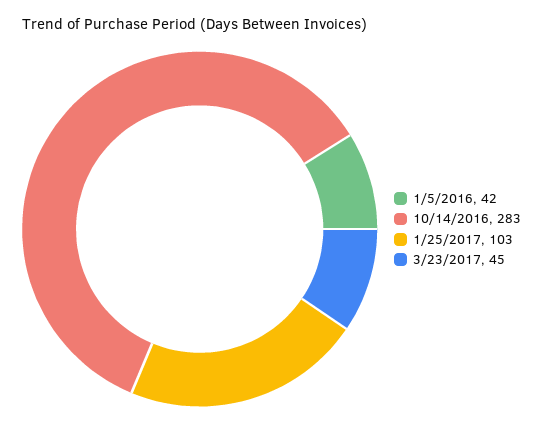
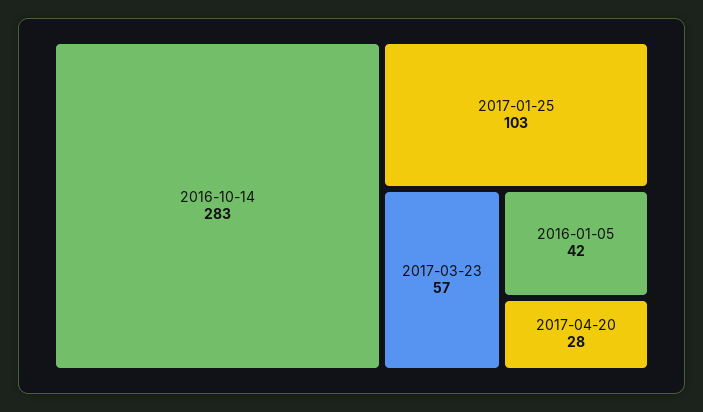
3/23/2017: 45 -> 57
2017-04-20: none -> 28

